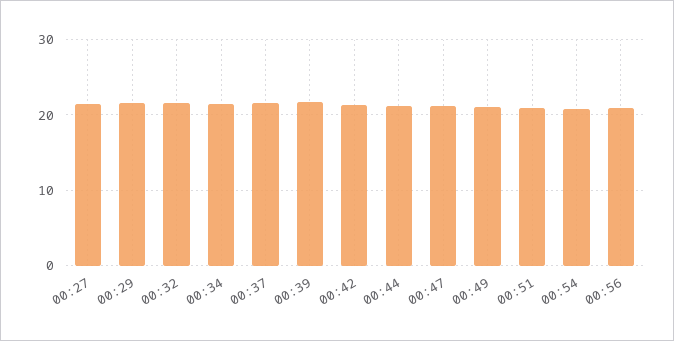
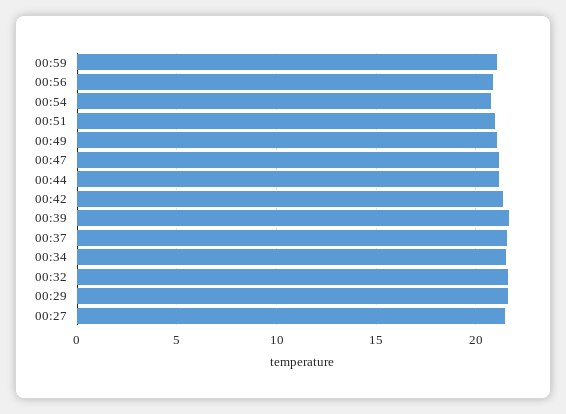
00:59: none -> 21

